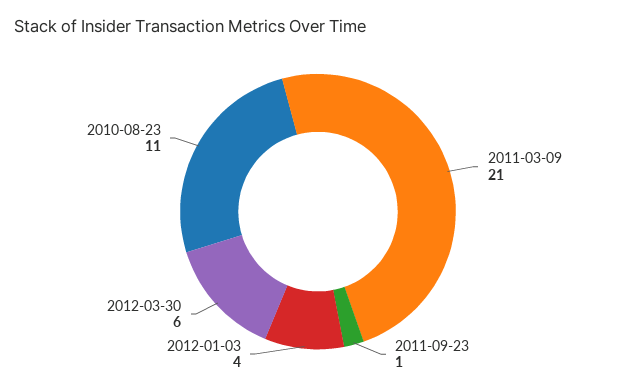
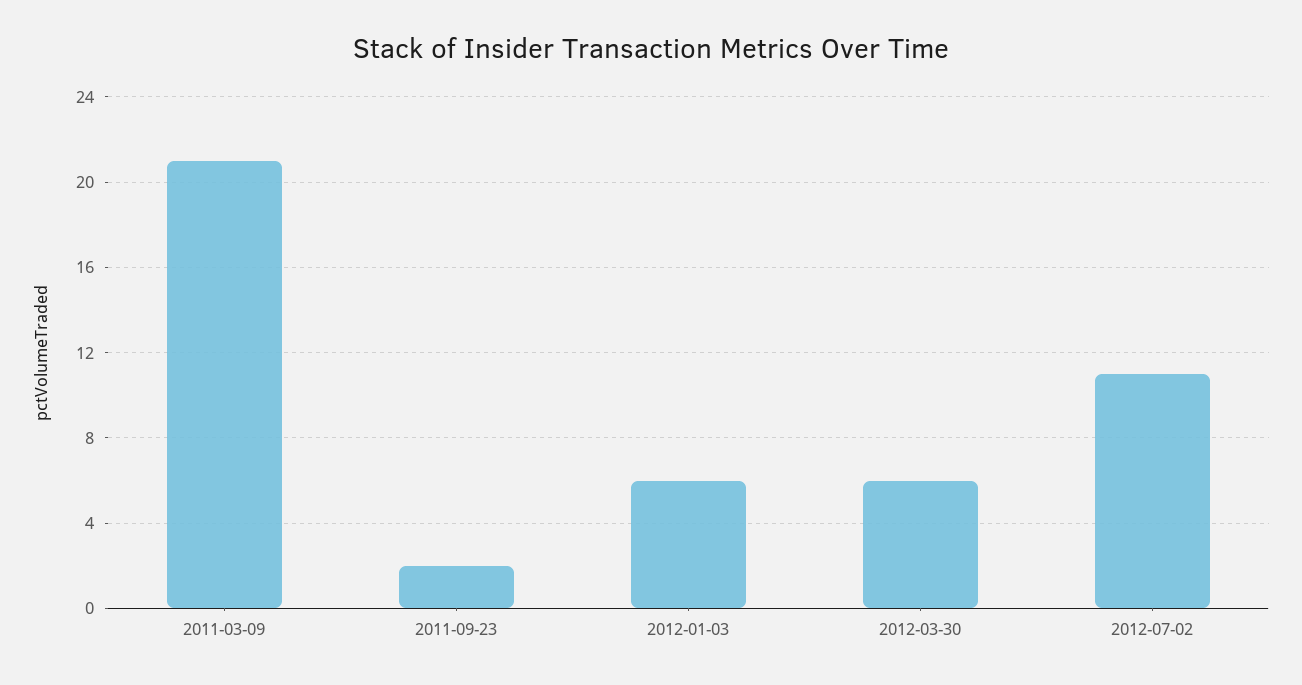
2011-09-23: 1 -> 2
2012-01-03: 4 -> 6
2010-08-23: 11 -> none
2012-07-02: none -> 11

